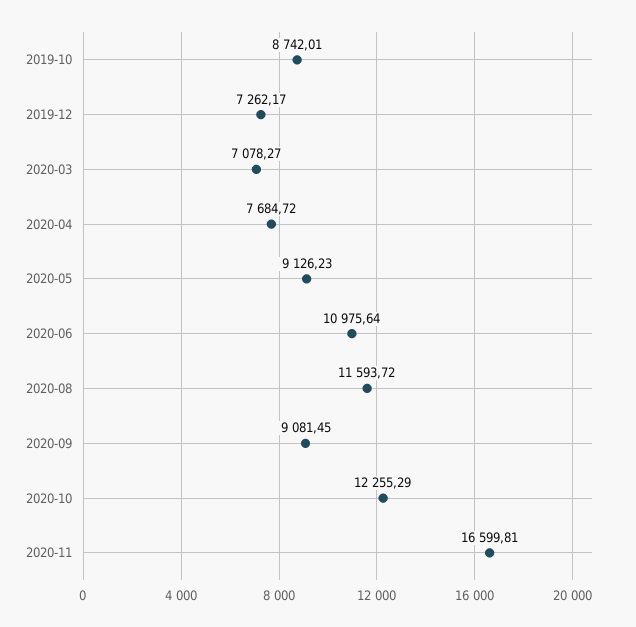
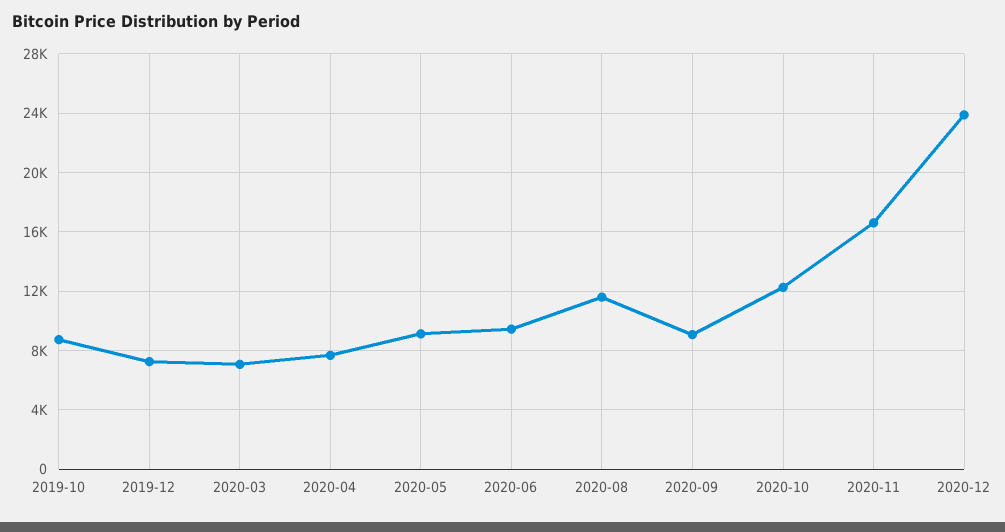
2020-06: 10975.64 -> 9500
2020-12: none -> 24000

